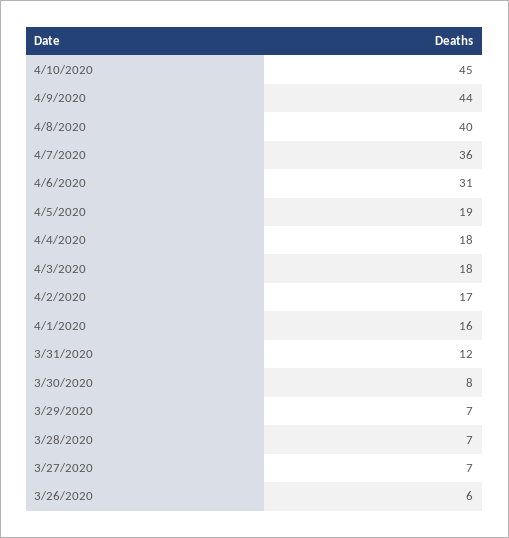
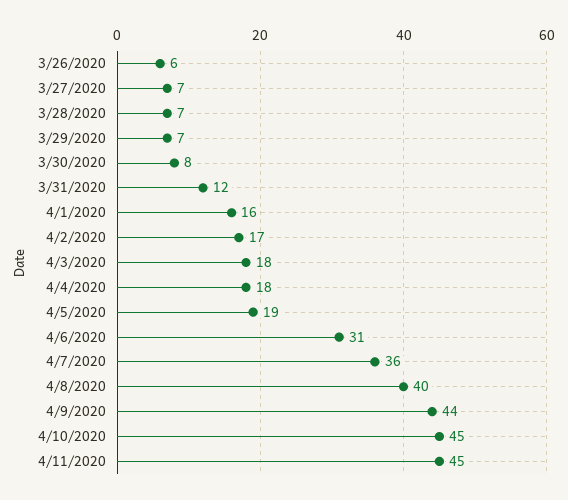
4/11/2020: none -> 45

